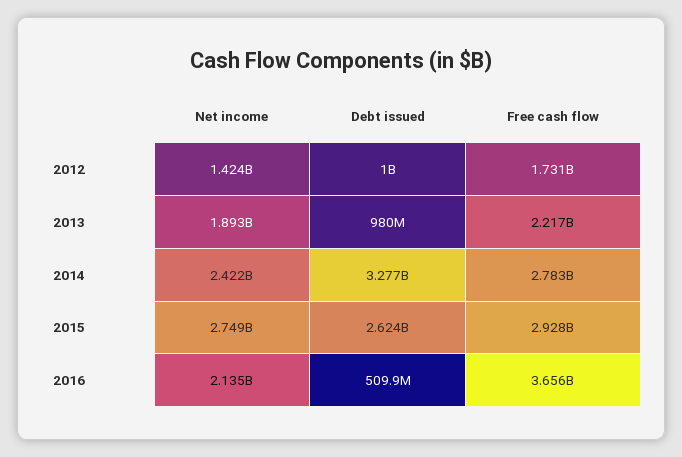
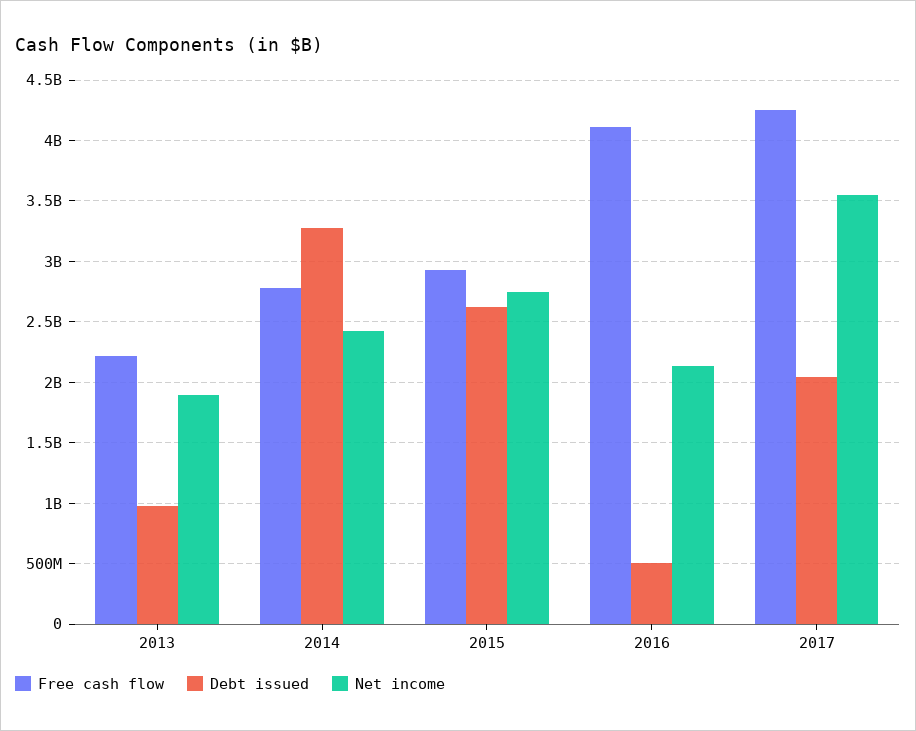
Net income, 2012: 1424000000 -> none
Debt issued, 2012: 1000000000 -> none
Free cash flow, 2012: 1731000000 -> none
Free cash flow, 2016: 3656000000 -> 4100000000
Free cash flow, 2017: none -> 4250000000
Debt issued, 2017: none -> 2050000000
Net income, 2017: none -> 3550000000

